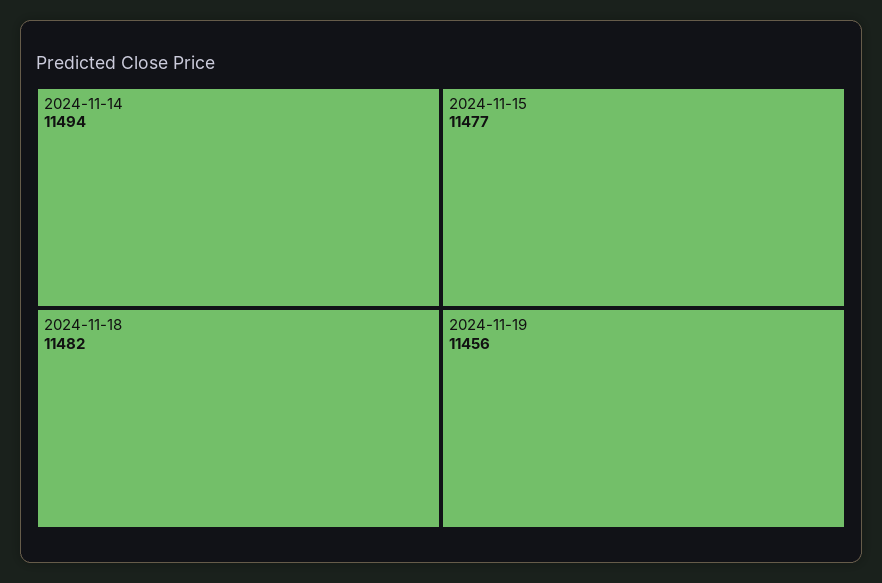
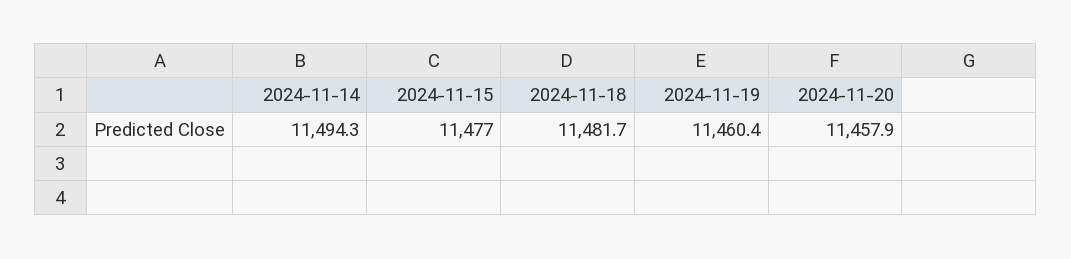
2024-11-19: 11456 -> 11460.4
2024-11-20: none -> 11457.9

